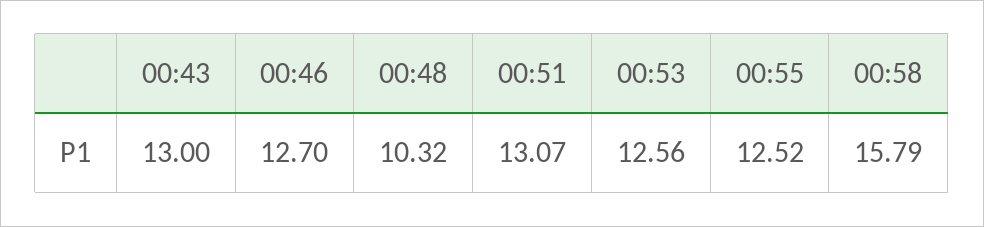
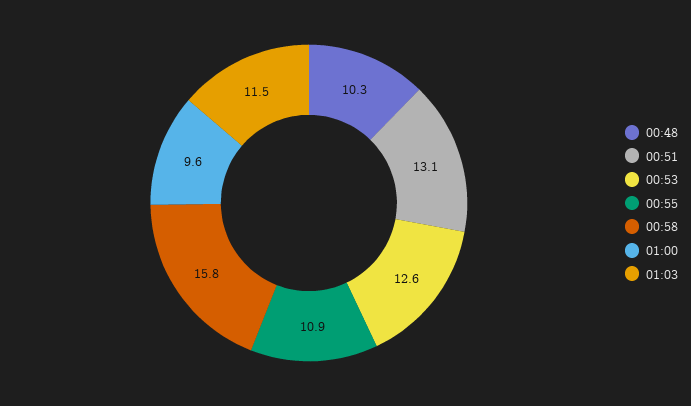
00:43: 13 -> none
00:46: 12.7 -> none
00:55: 12.52 -> 10.9
01:00: none -> 9.6
01:03: none -> 11.5

